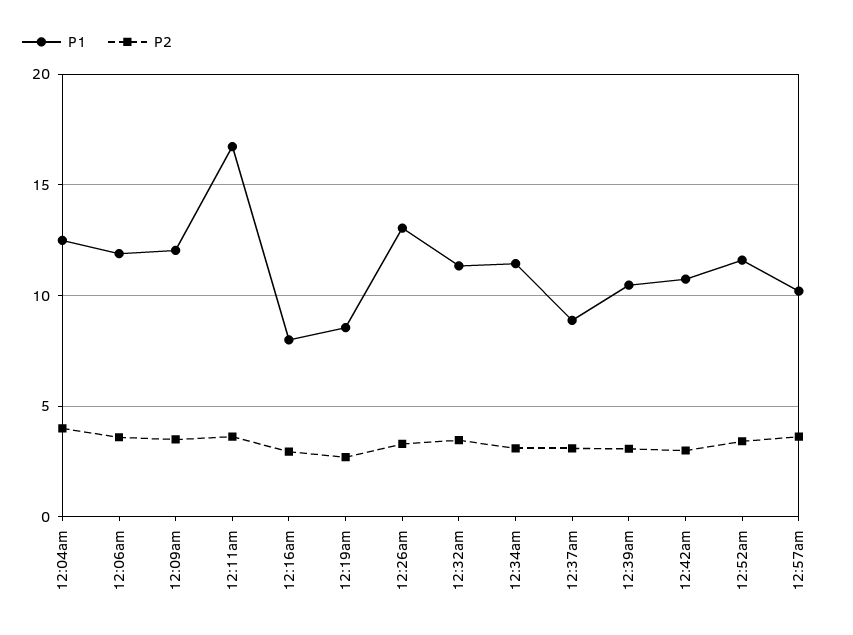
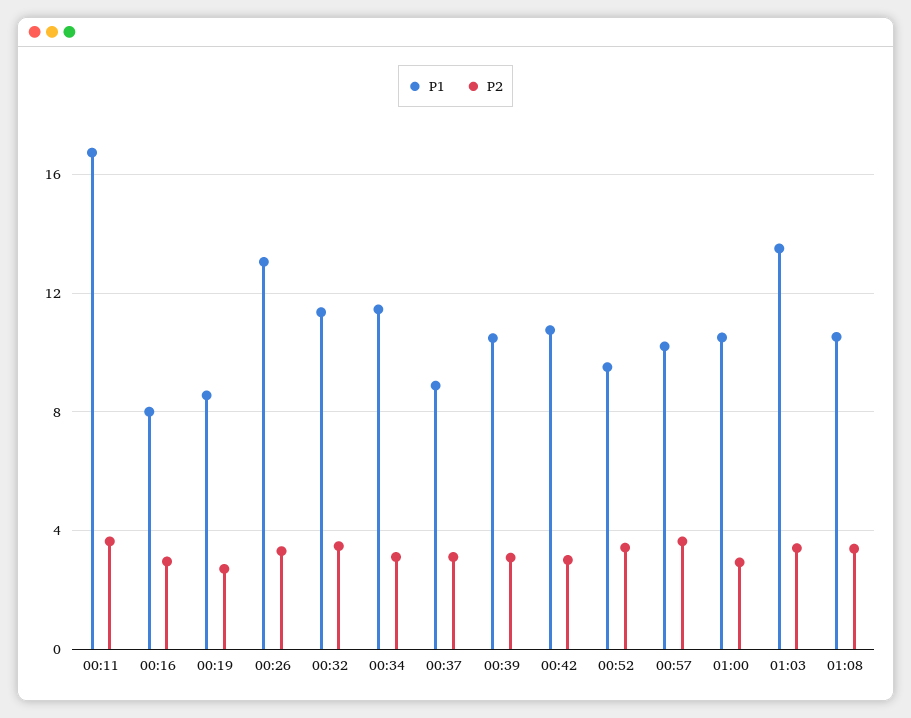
P1, 12:04am: 12.5 -> none
P2, 12:04am: 4 -> none
P1, 12:06am: 12 -> none
P2, 12:06am: 3.5 -> none
P1, 12:09am: 12 -> none
P2, 12:09am: 3.5 -> none
P1, 12:52am: 11.5 -> 9.5
P1, 01:00: none -> 10.5
P2, 01:00: none -> 3
P1, 01:03: none -> 13.5
P2, 01:03: none -> 3.5
P1, 01:08: none -> 10.5
P2, 01:08: none -> 3.5

